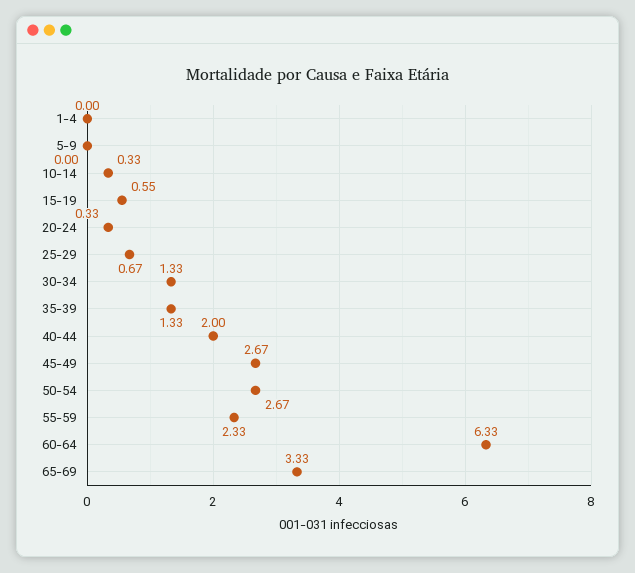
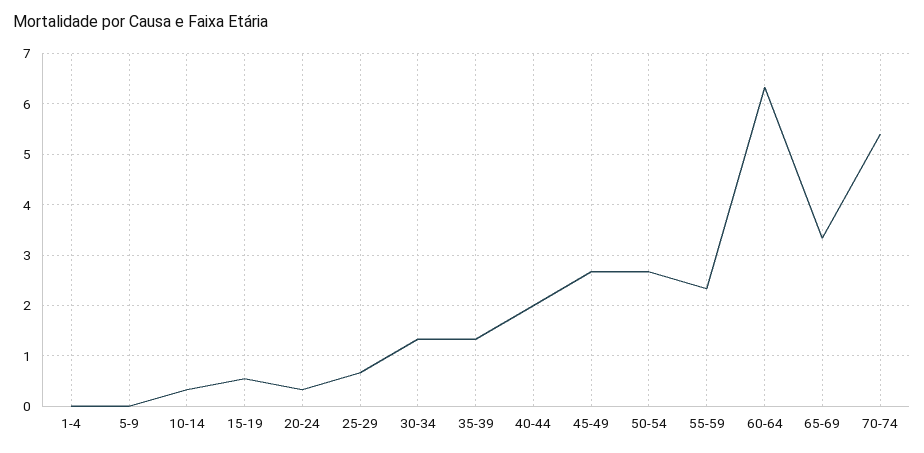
70-74: none -> 5.4

